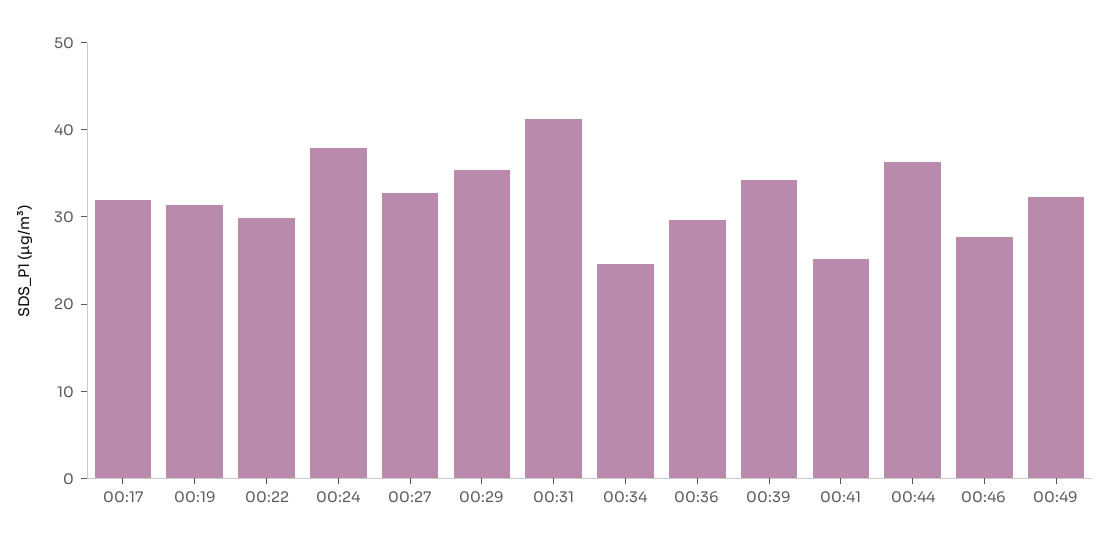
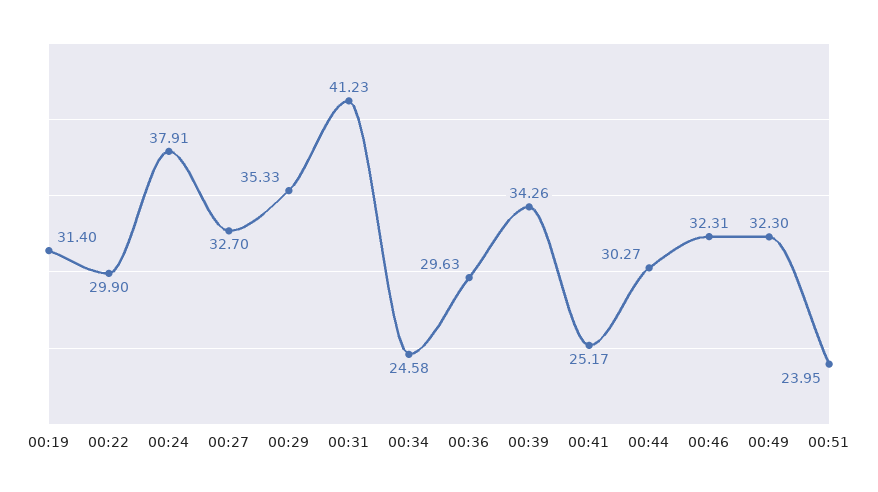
00:17: 32 -> none
00:44: 36 -> 30.27
00:46: 28 -> 32.31
00:51: none -> 23.95

